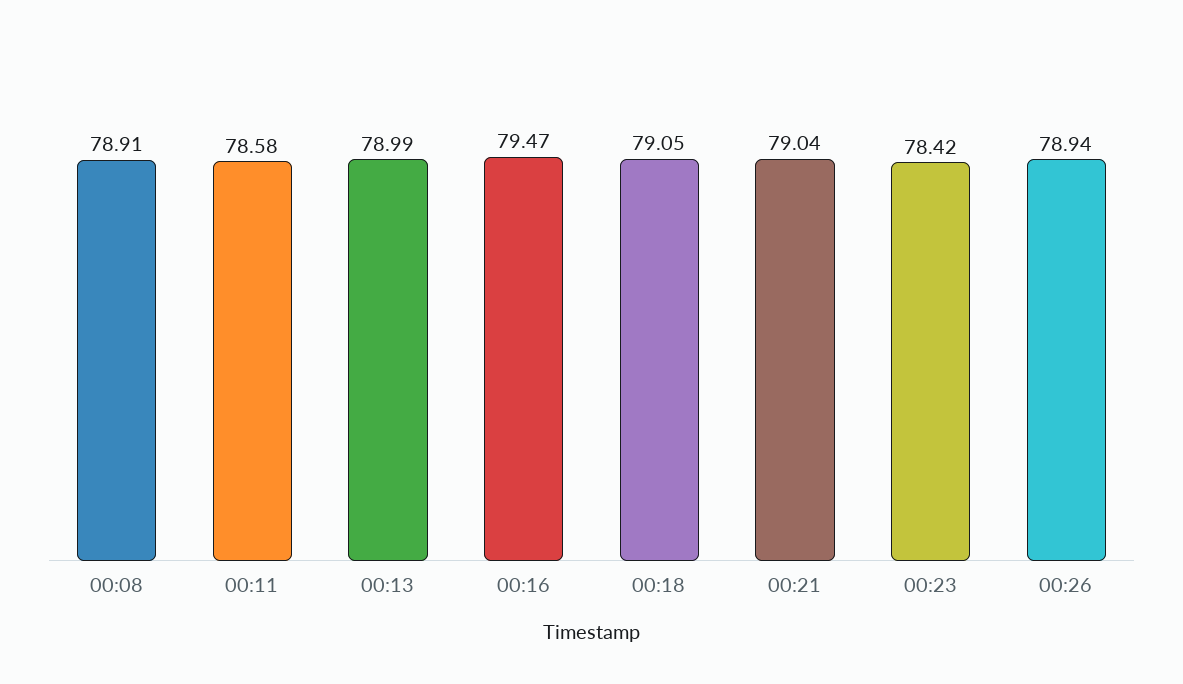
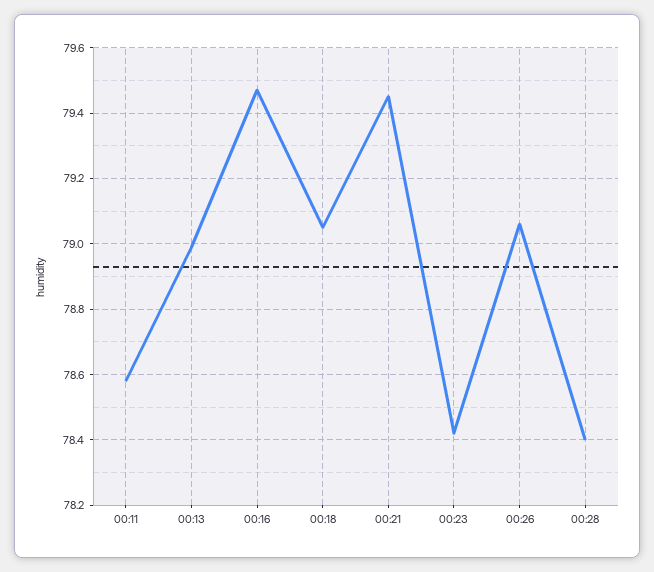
00:08: 78.91 -> none
00:21: 79.04 -> 79.45
00:26: 78.94 -> 79.05
00:28: none -> 78.4

